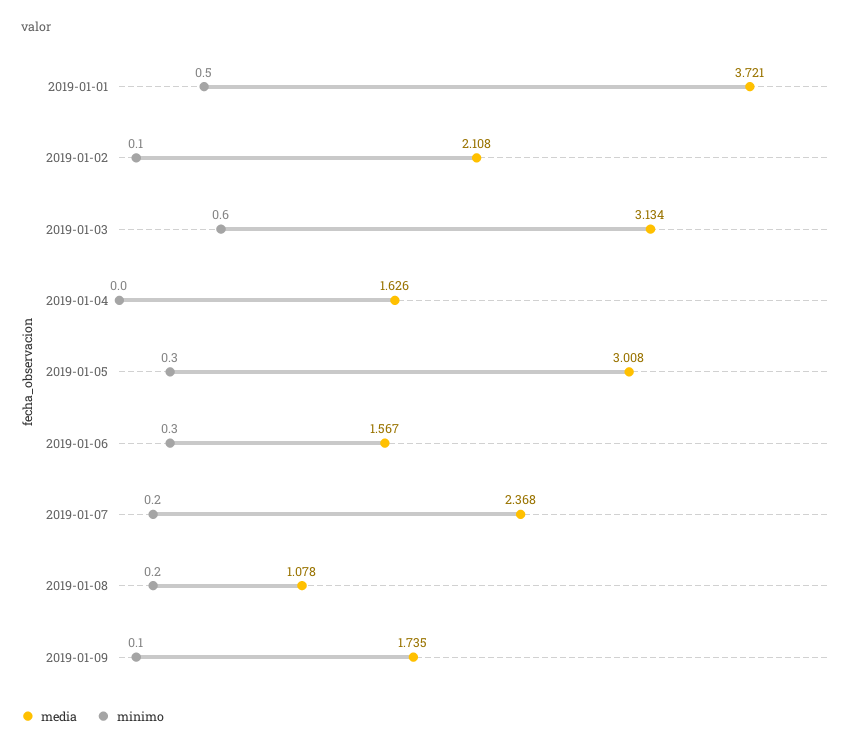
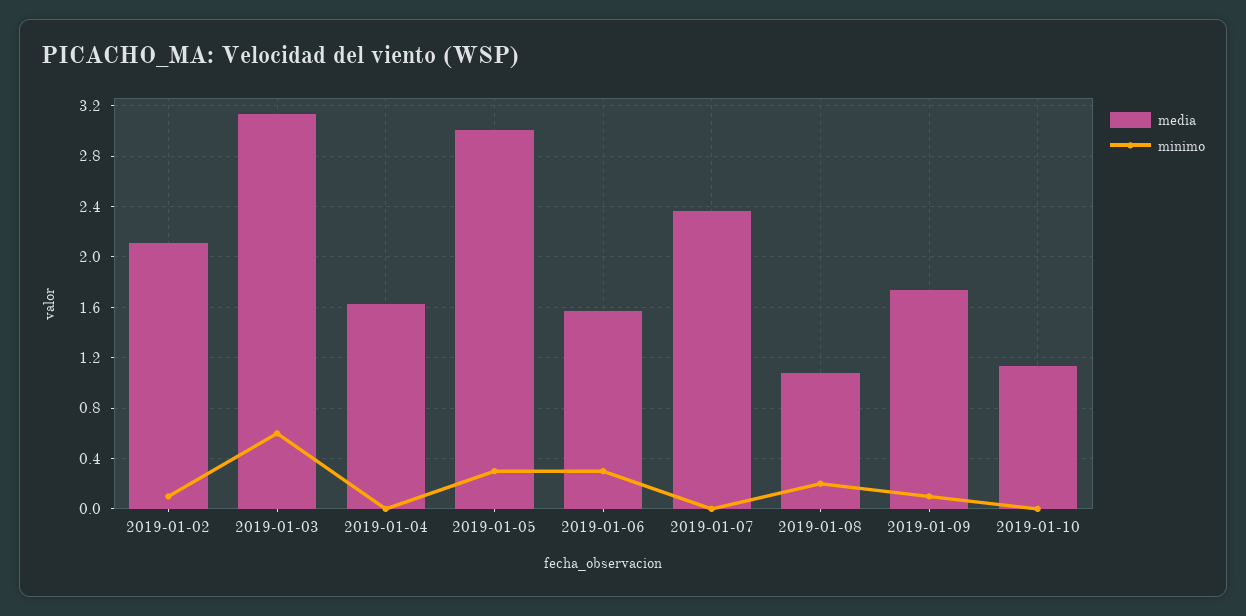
media, 2019-01-01: 3.721 -> none
minimo, 2019-01-01: 0.5 -> none
minimo, 2019-01-07: 0.2 -> 0
media, 2019-01-10: none -> 1.15
minimo, 2019-01-10: none -> 0

